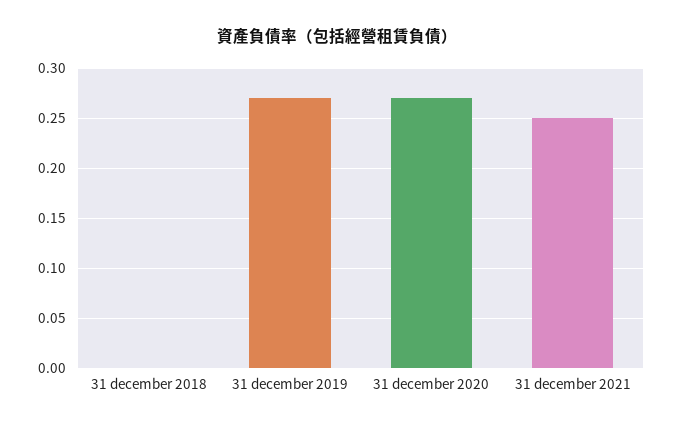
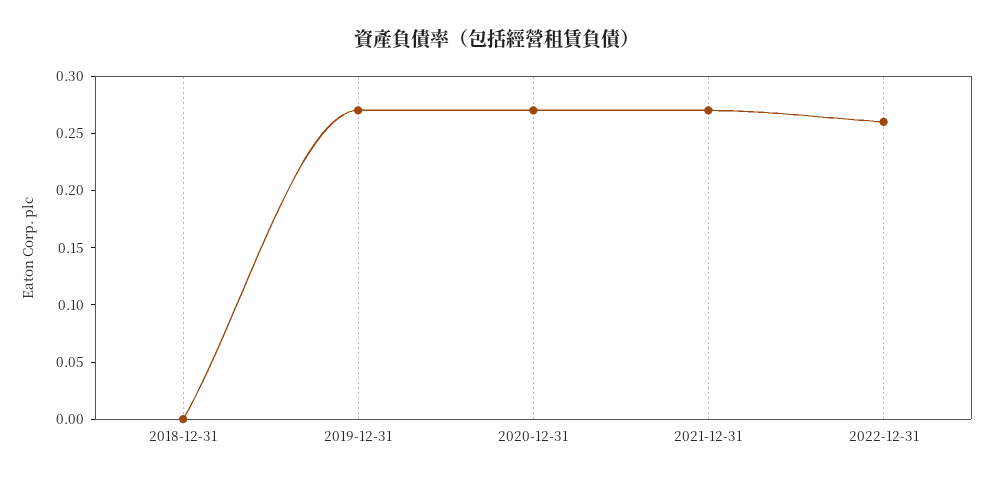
31 december 2021: 0.25 -> 0.27
2022-12-31: none -> 0.26

